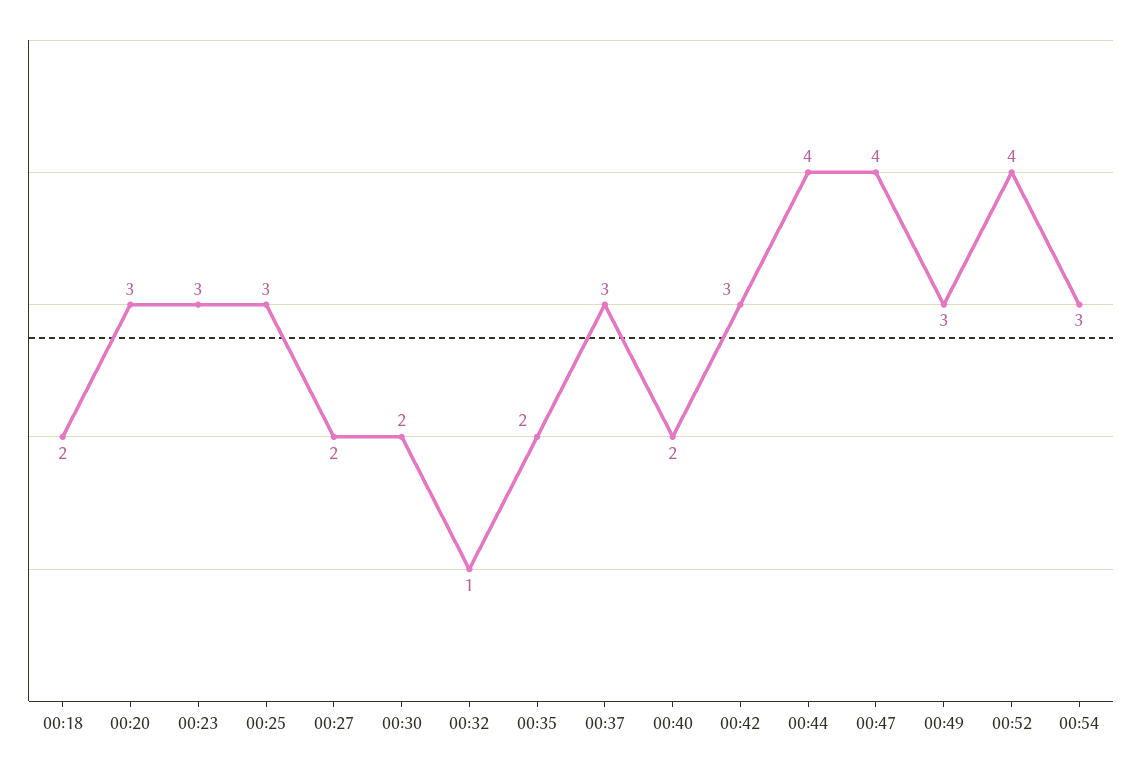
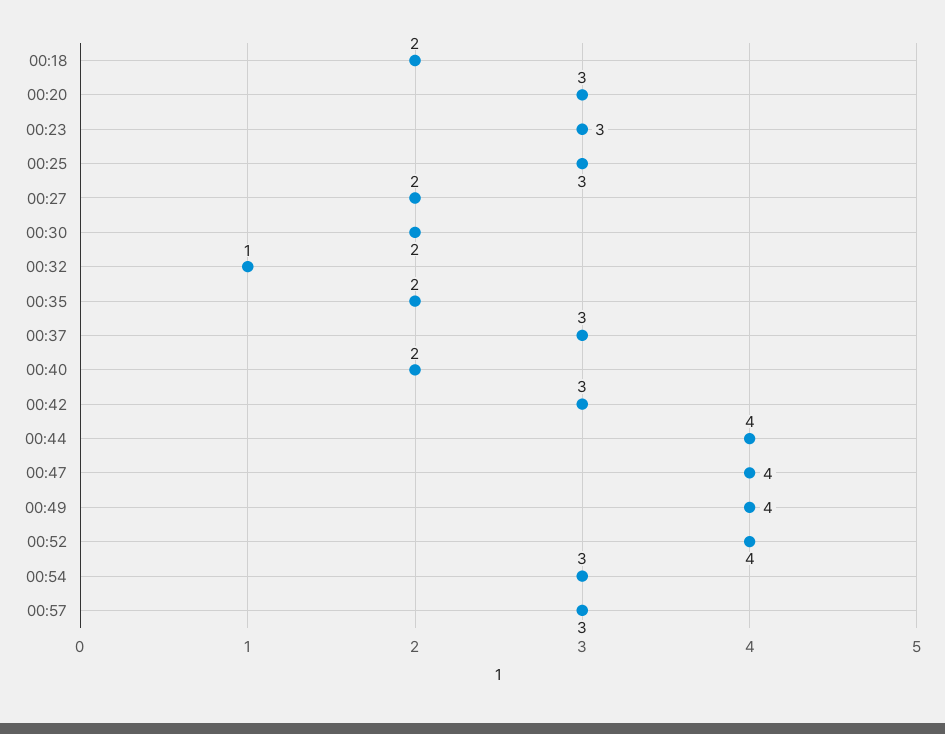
00:49: 3 -> 4
00:57: none -> 3

